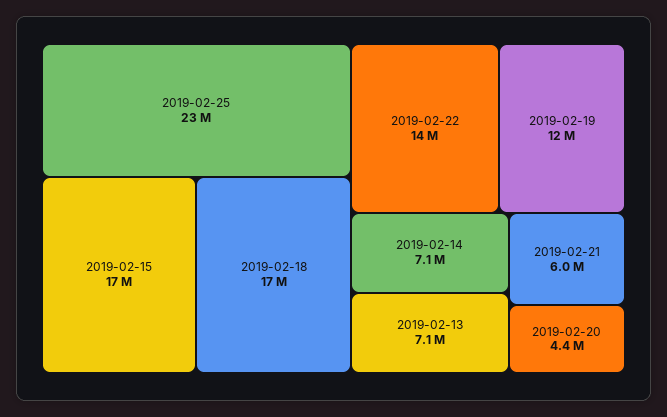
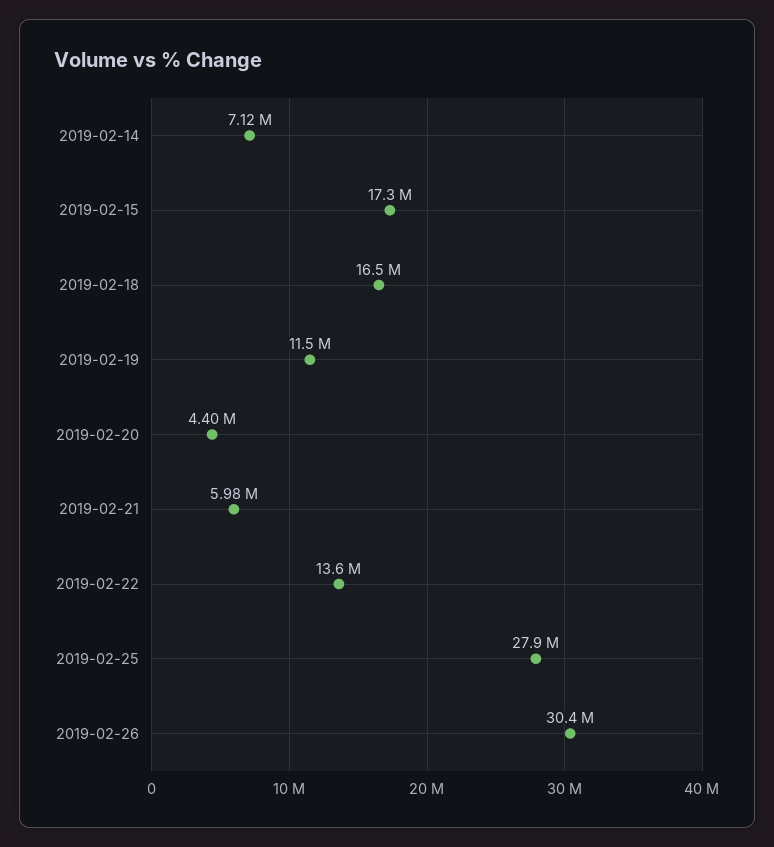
2019-02-25: 23000000 -> 27900000
2019-02-13: 7100000 -> none
2019-02-26: none -> 30400000

